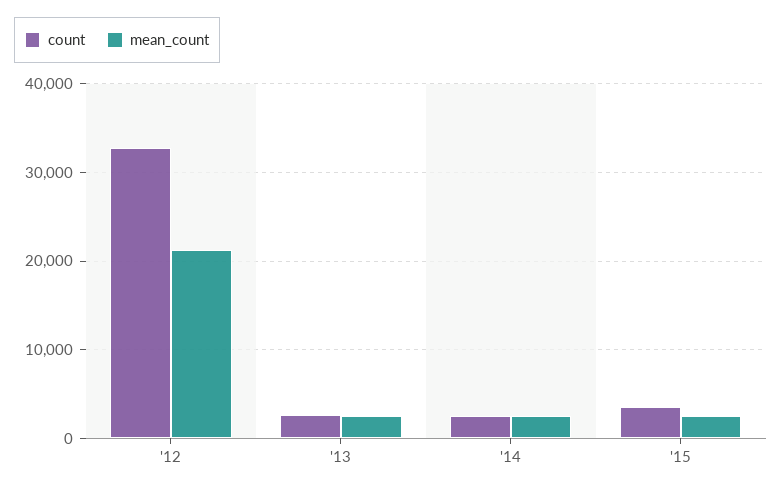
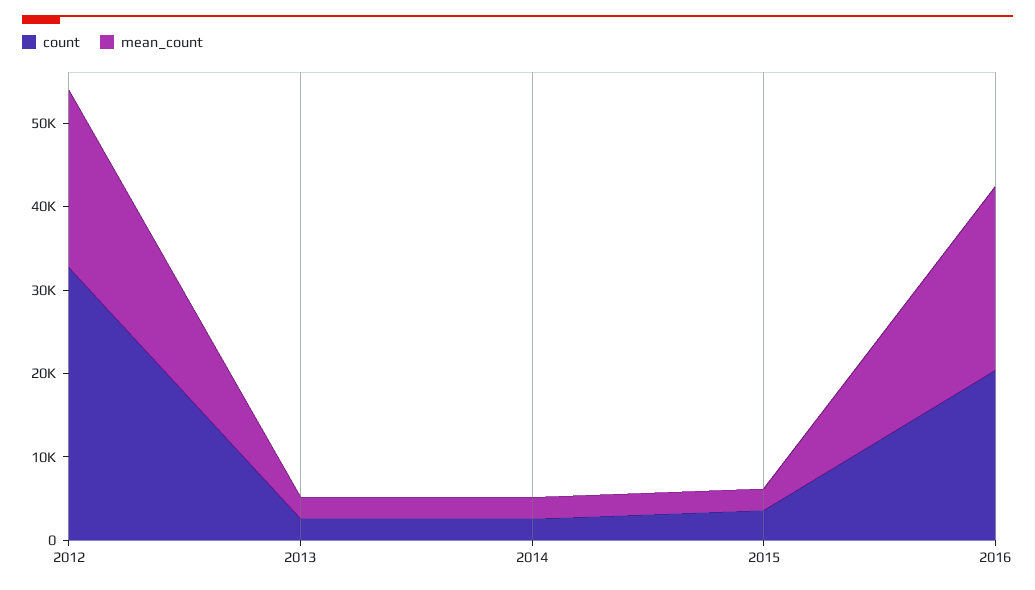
count, 2016: none -> 20000
mean_count, 2016: none -> 22000

